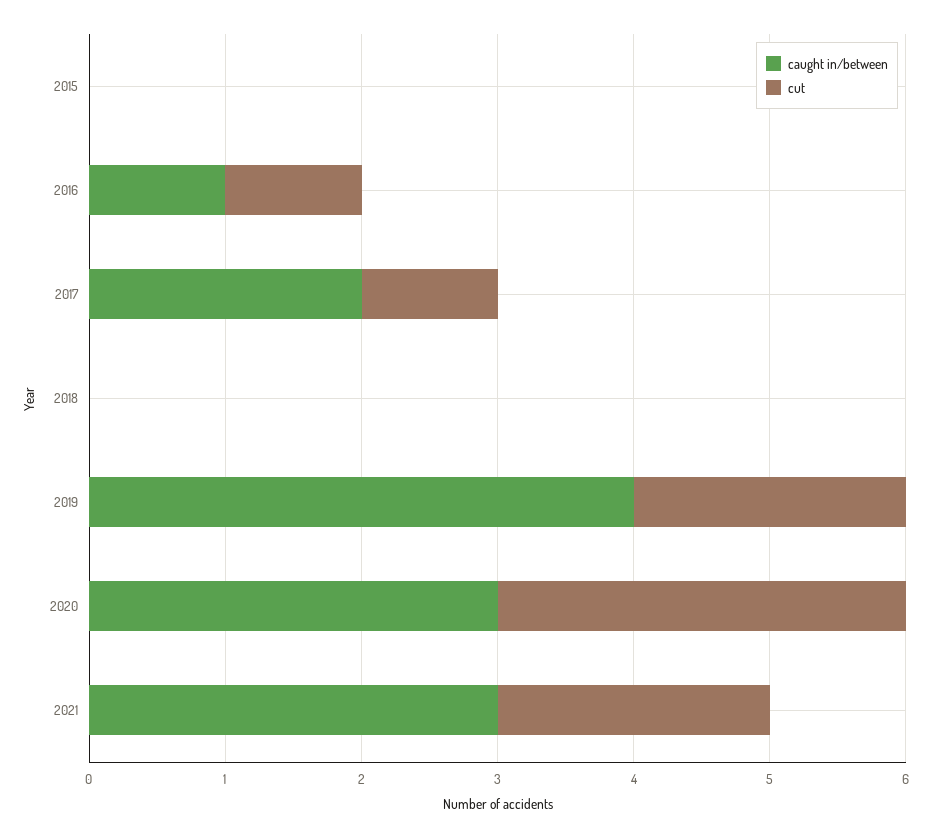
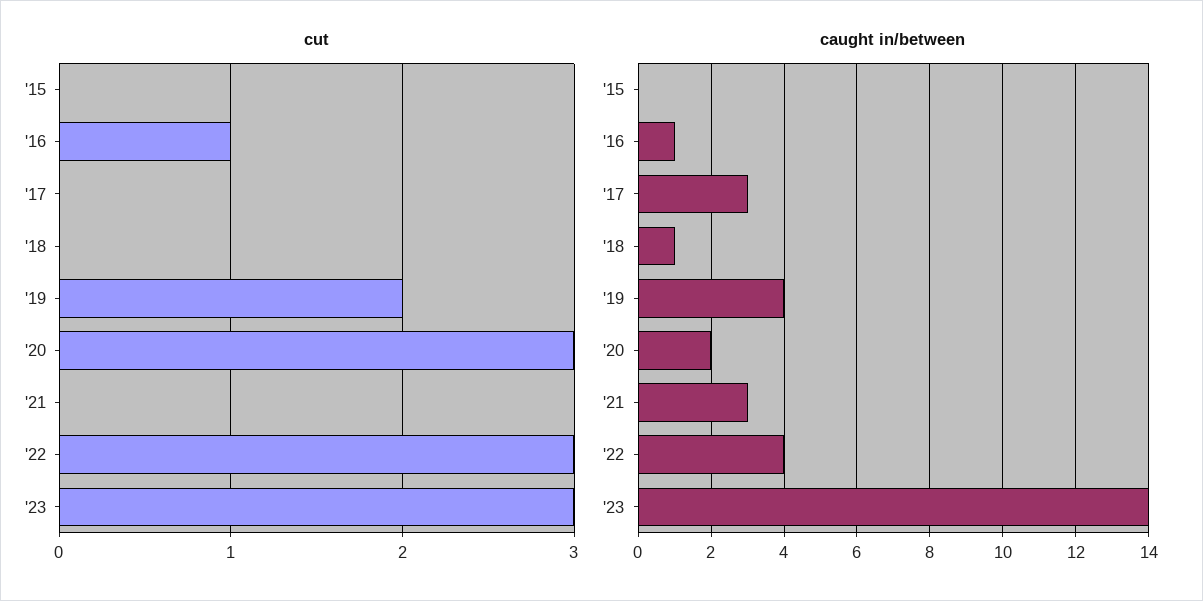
caught in/between, 2017: 2 -> 3
cut, 2017: 1 -> 0
caught in/between, 2018: 0 -> 1
caught in/between, 2020: 3 -> 2
cut, 2021: 2 -> 0
cut, '22: none -> 3
cut, '23: none -> 3
caught in/between, '22: none -> 4
caught in/between, '23: none -> 14

